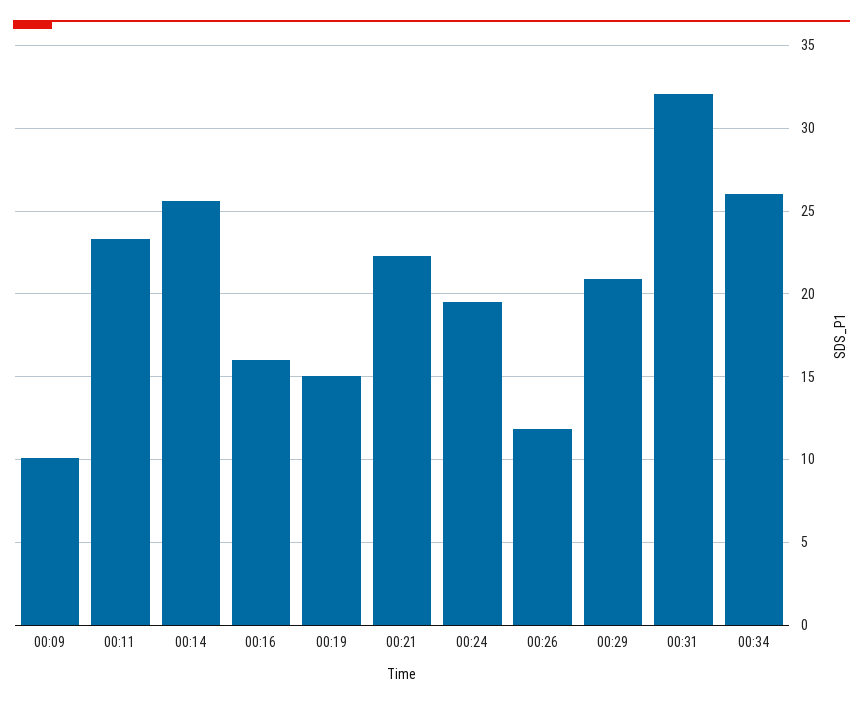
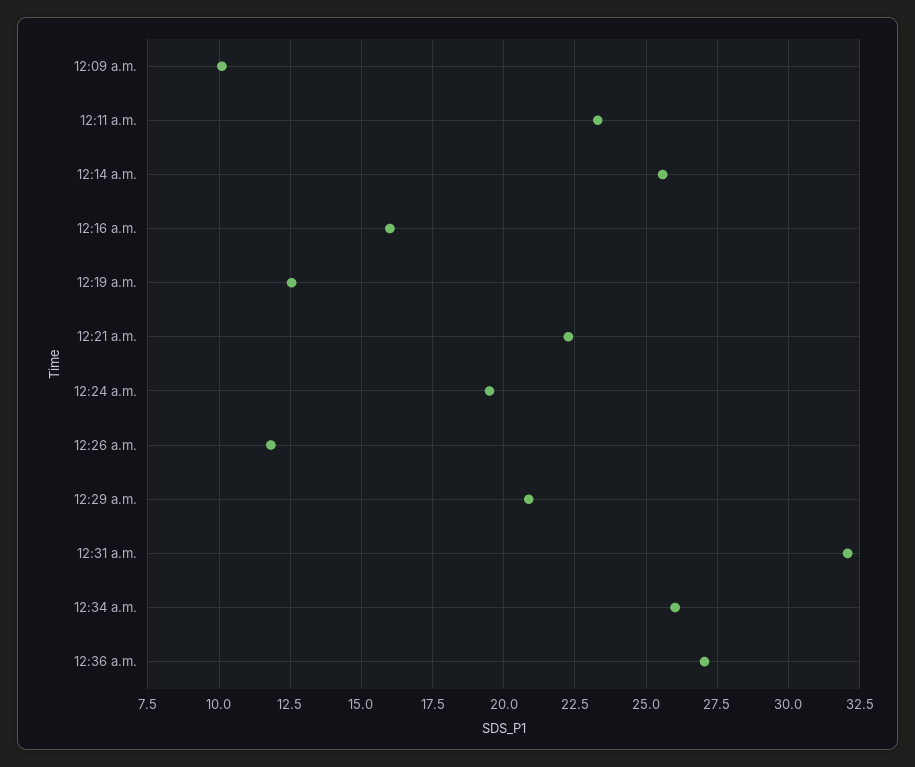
00:19: 15 -> 12.5
12:36 a.m.: none -> 27

